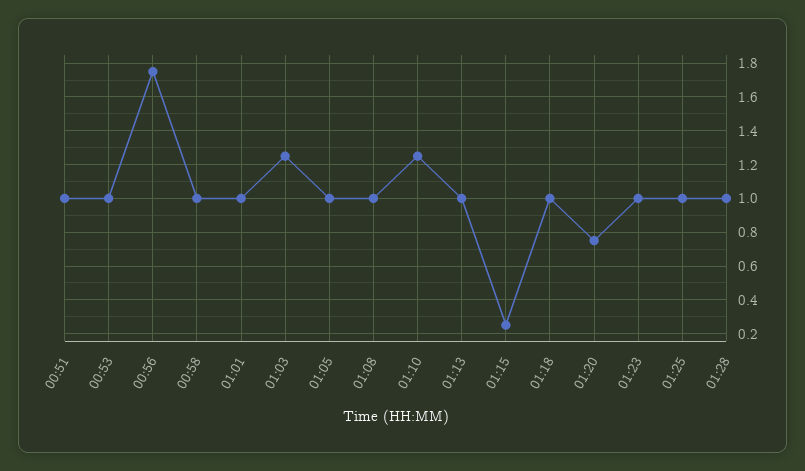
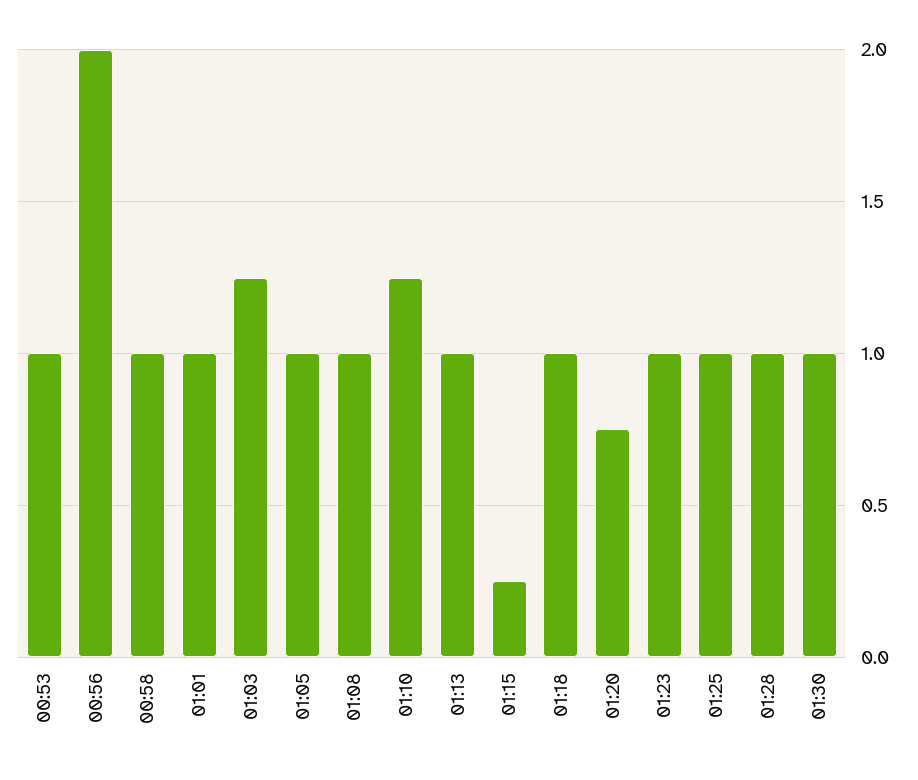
00:51: 1 -> none
00:56: 1.75 -> 2
01:30: none -> 1

